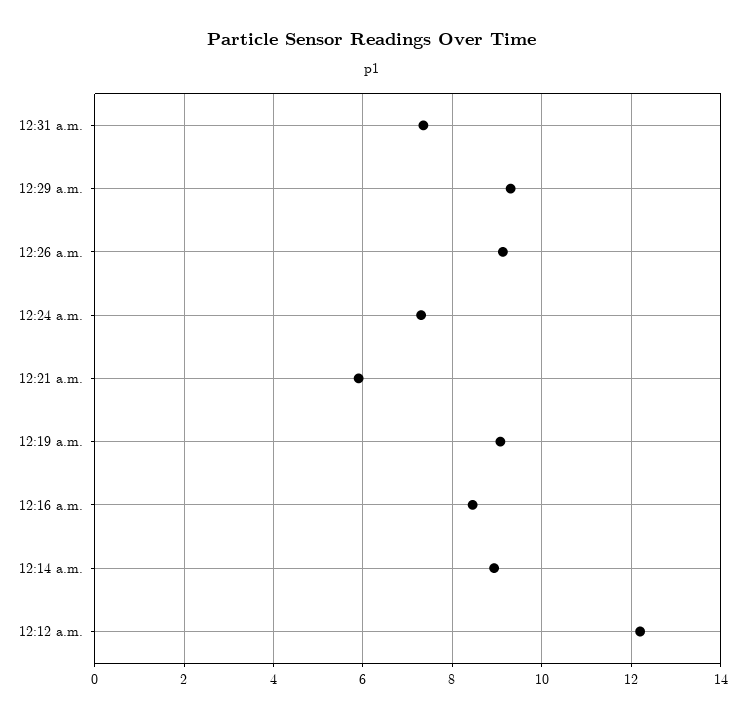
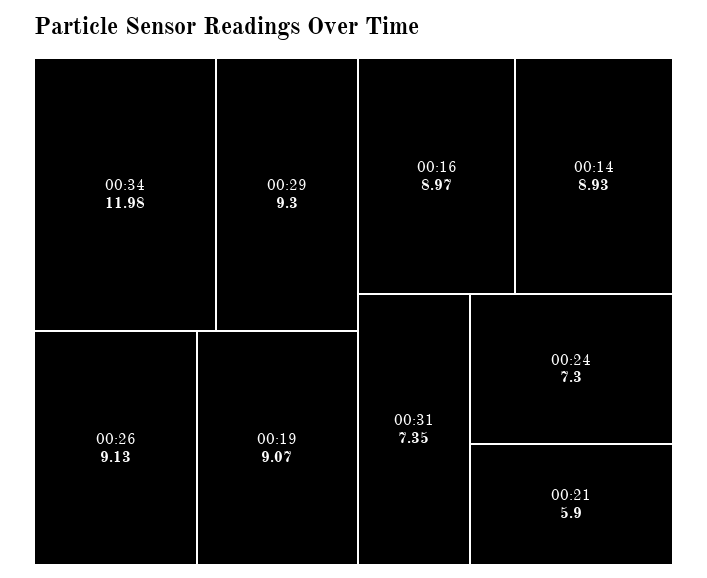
12:16 a.m.: 8.4 -> 8.97
12:12 a.m.: 12.2 -> none
00:34: none -> 11.98

